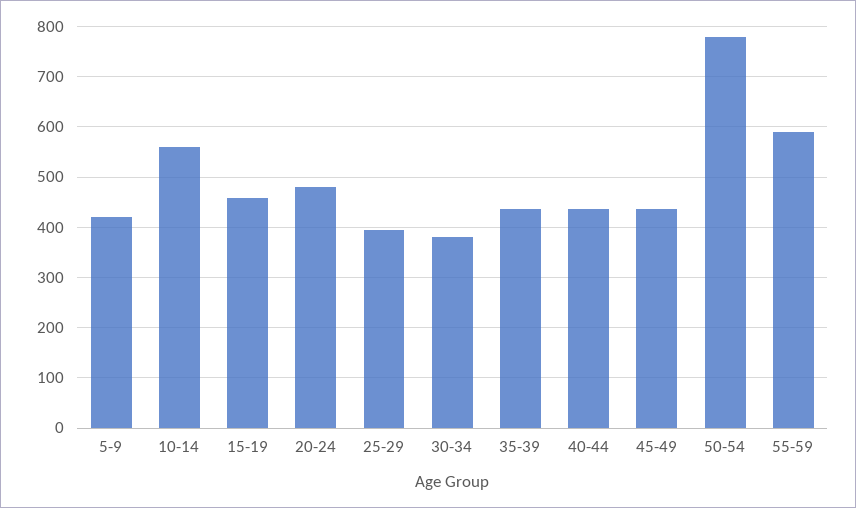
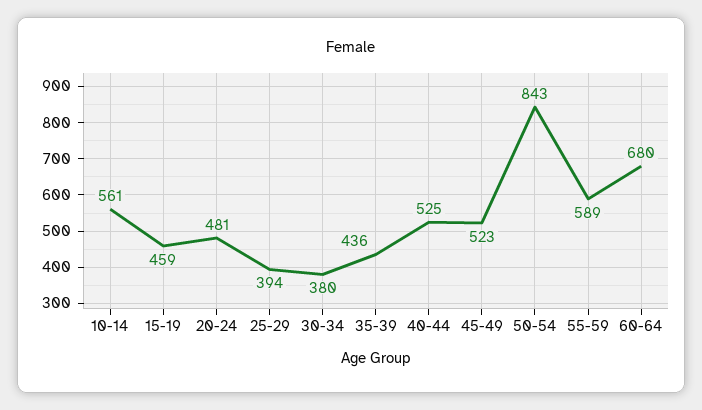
5-9: 420 -> none
40-44: 440 -> 525
45-49: 440 -> 523
50-54: 780 -> 843
60-64: none -> 680

